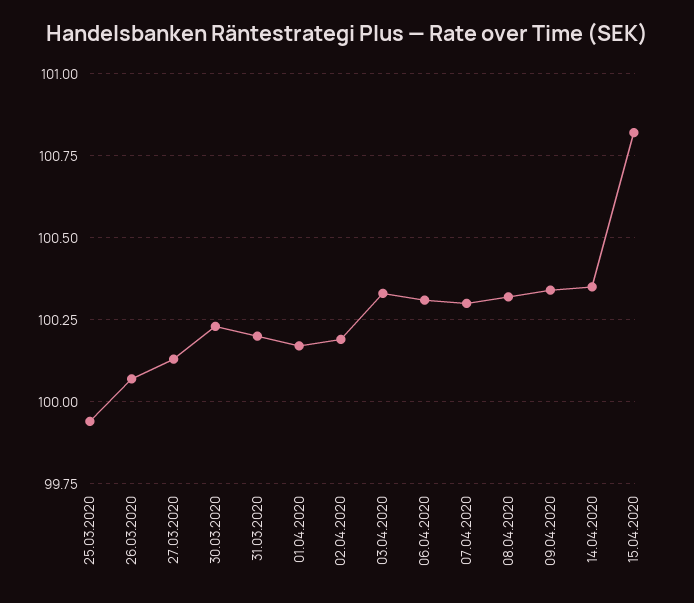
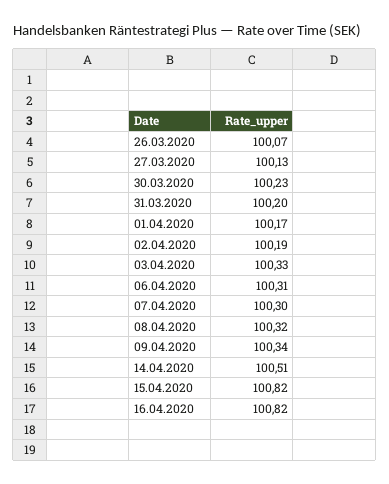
25.03.2020: 99.95 -> none
14.04.2020: 100.35 -> 100.51
16.04.2020: none -> 100.82

